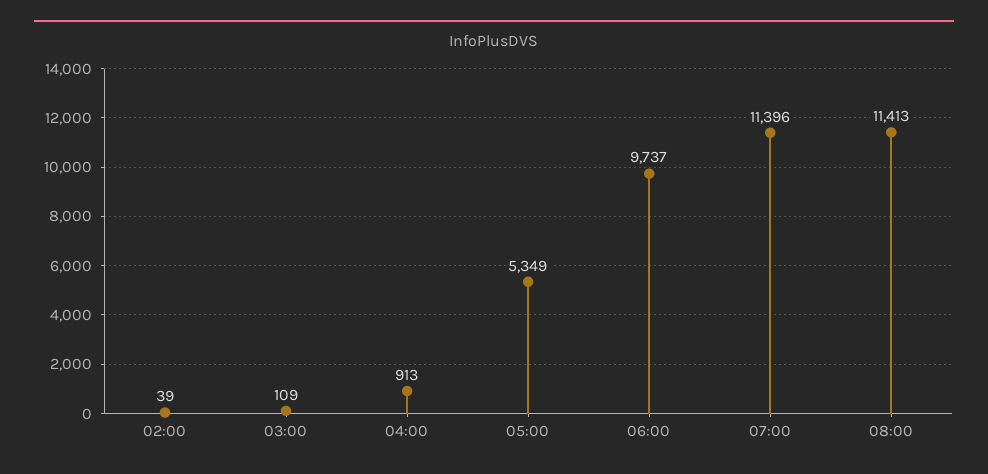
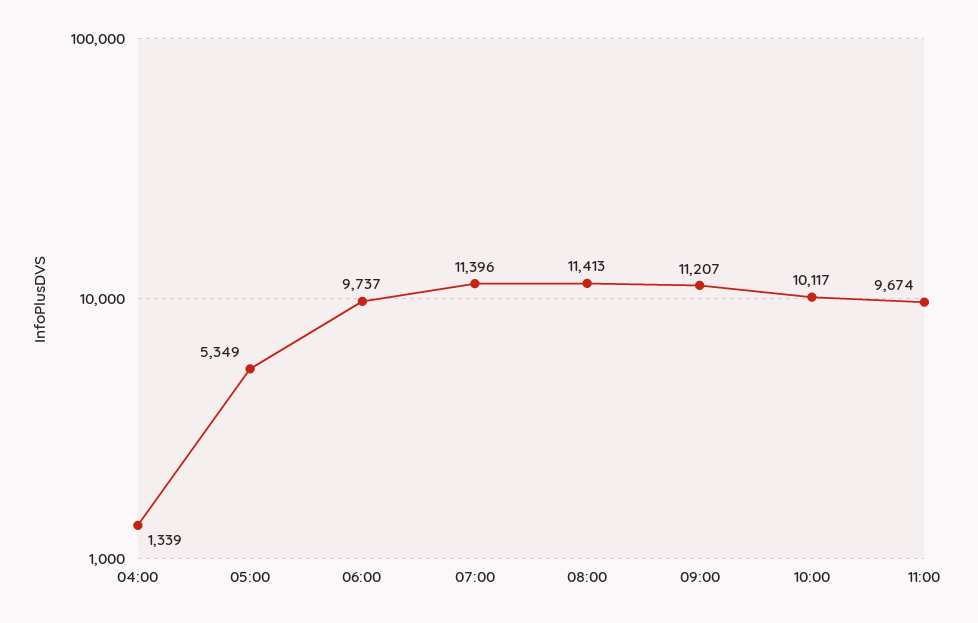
02:00: 39 -> none
03:00: 109 -> none
04:00: 913 -> 1339
09:00: none -> 11207
10:00: none -> 10117
11:00: none -> 9674

